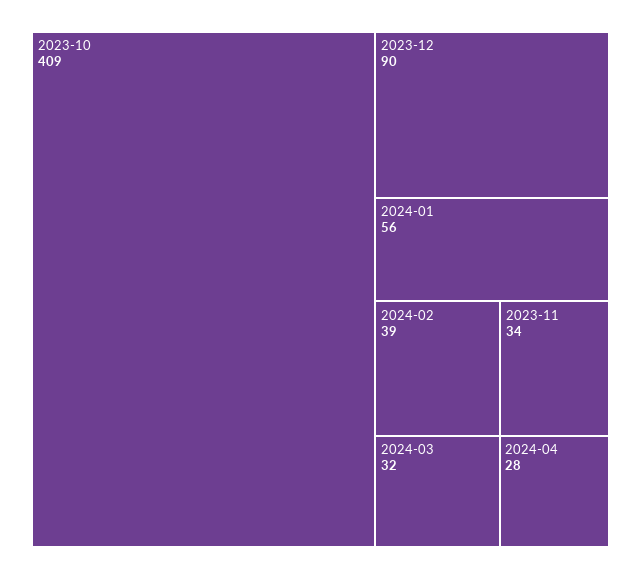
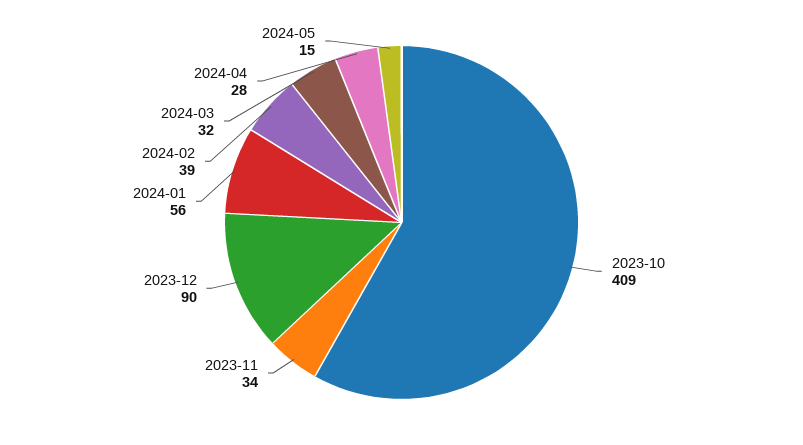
2024-05: none -> 15

